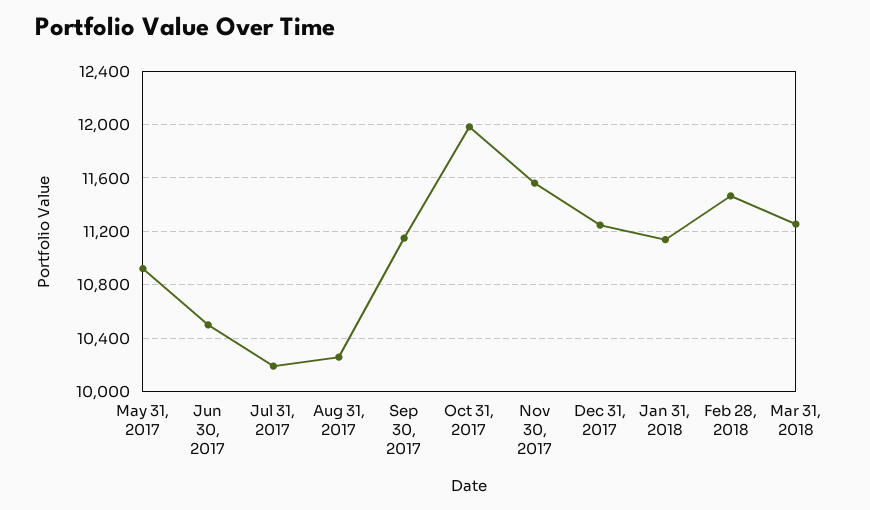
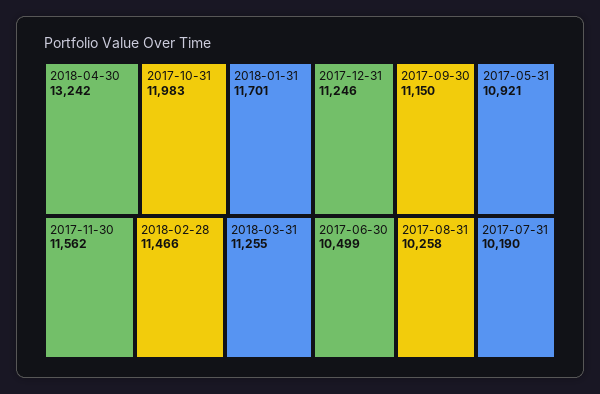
Jan 31, 2018: 11150 -> 11701
2018-04-30: none -> 13242

